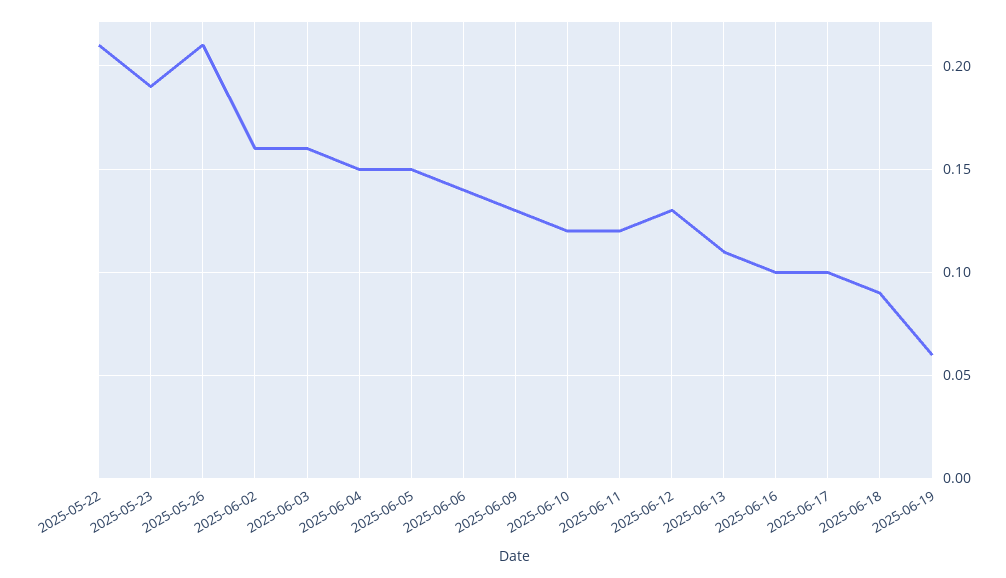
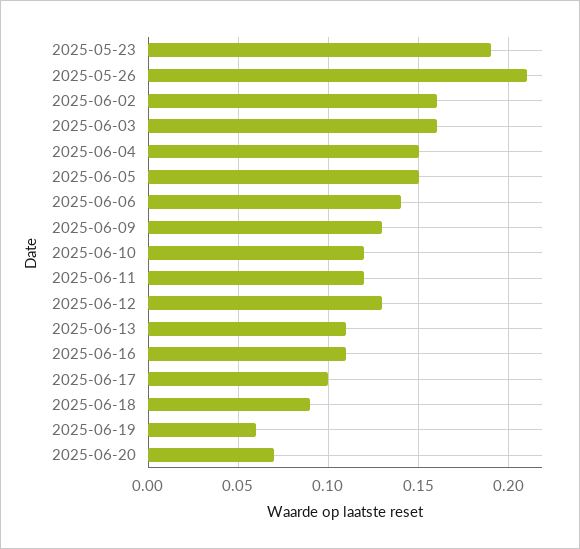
2025-05-22: 0.21 -> none
2025-06-16: 0.1 -> 0.11
2025-06-20: none -> 0.07

